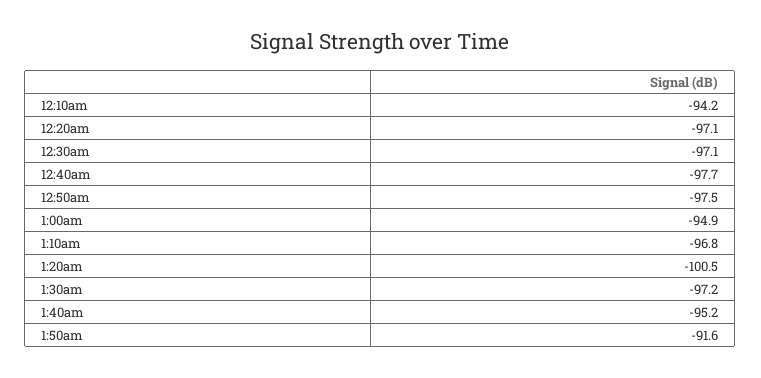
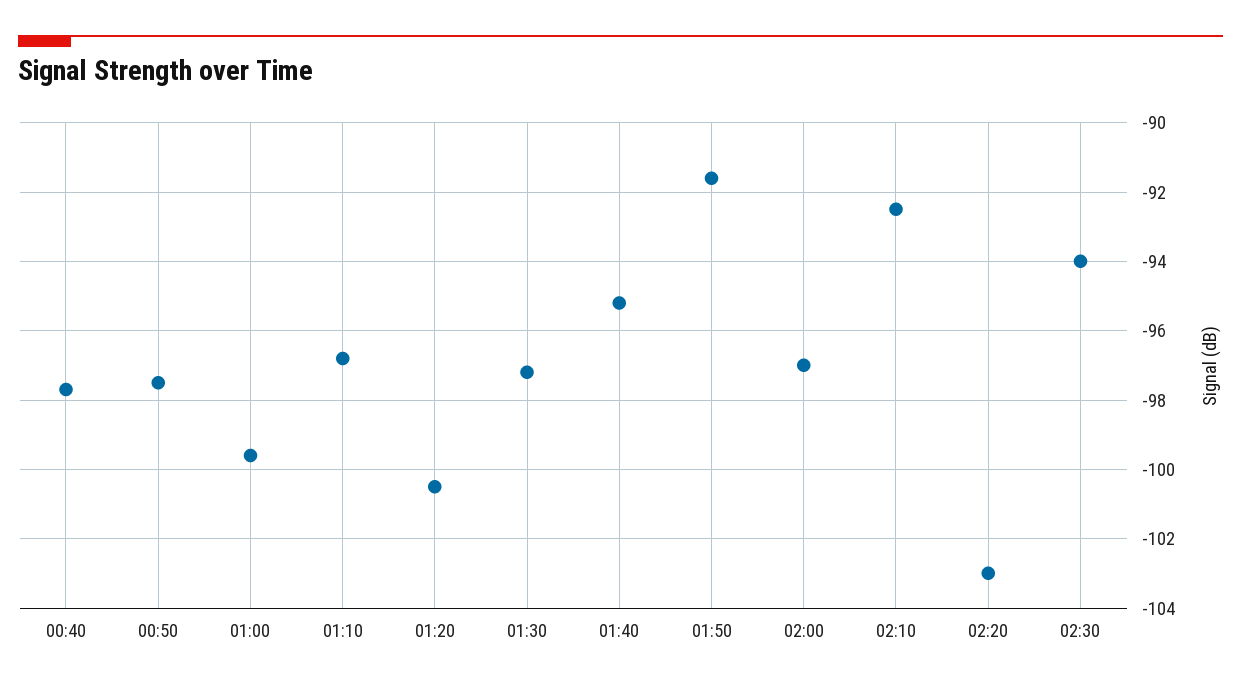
12:10am: -94.2 -> none
12:20am: -97.1 -> none
12:30am: -97.1 -> none
1:00am: -94.9 -> -99.5
02:00: none -> -97
02:10: none -> -92.5
02:20: none -> -103
02:30: none -> -94

